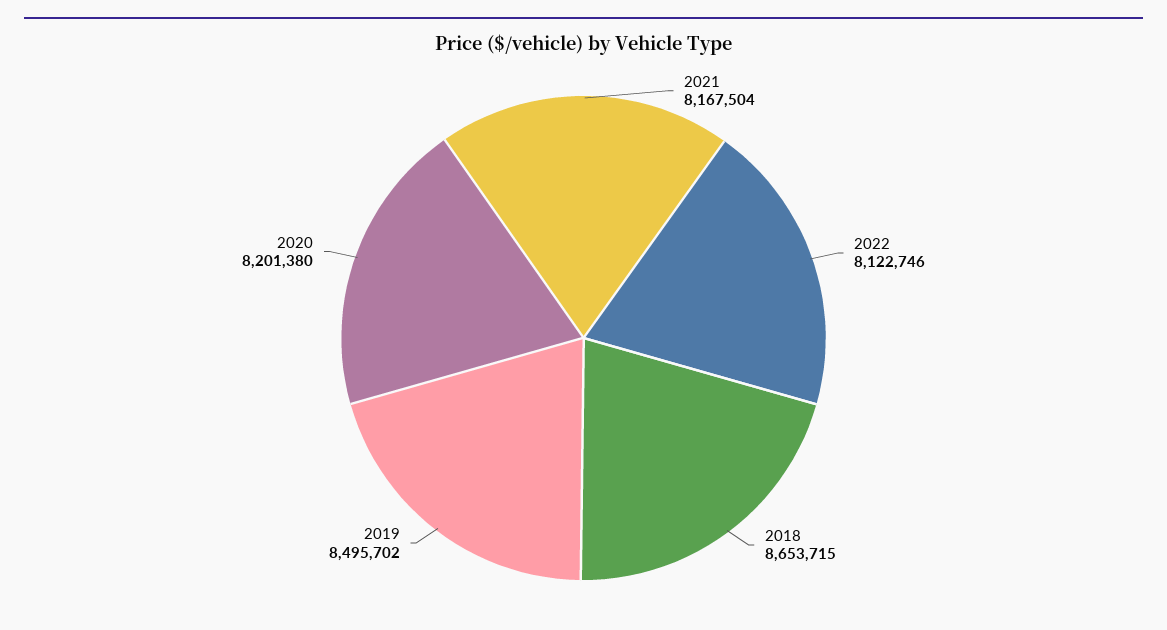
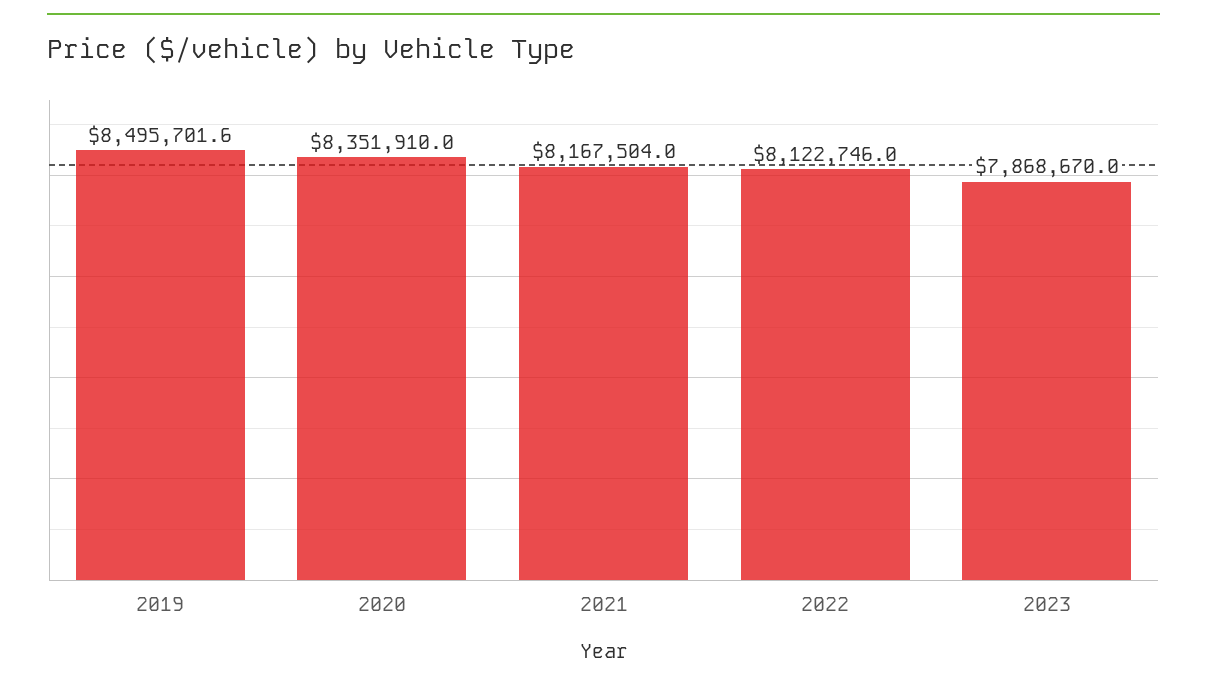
2018: 8653715 -> none
2020: 8201380 -> 8351910
2023: none -> 7868670

